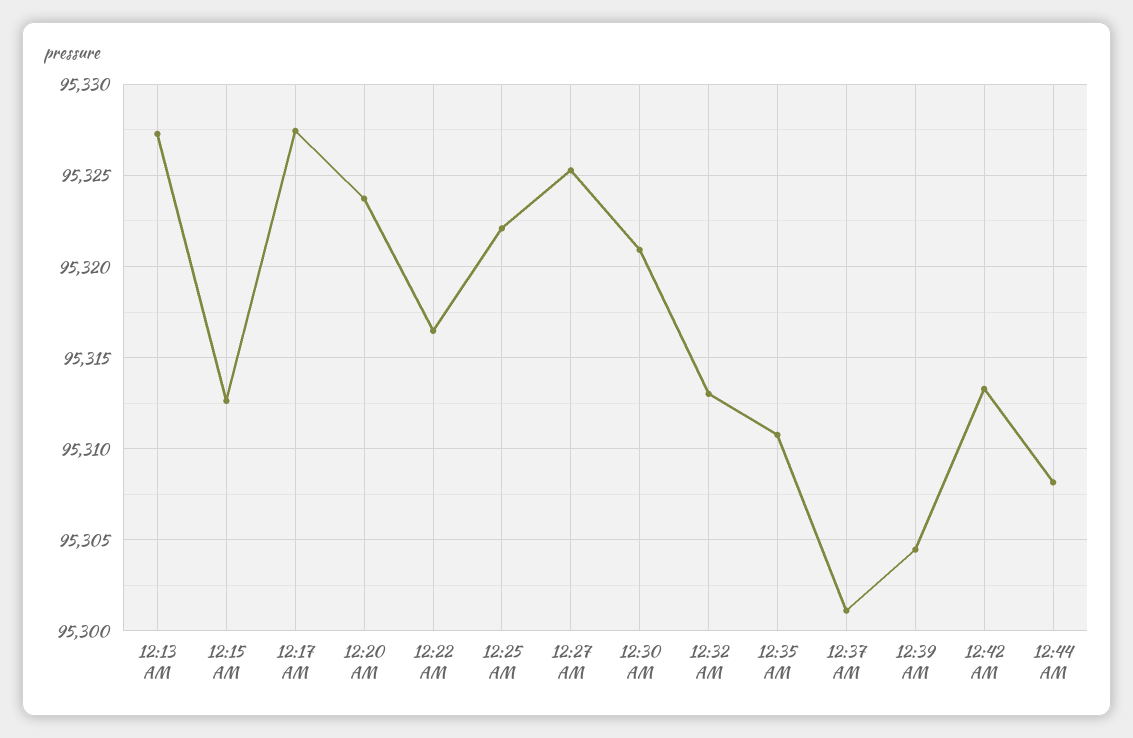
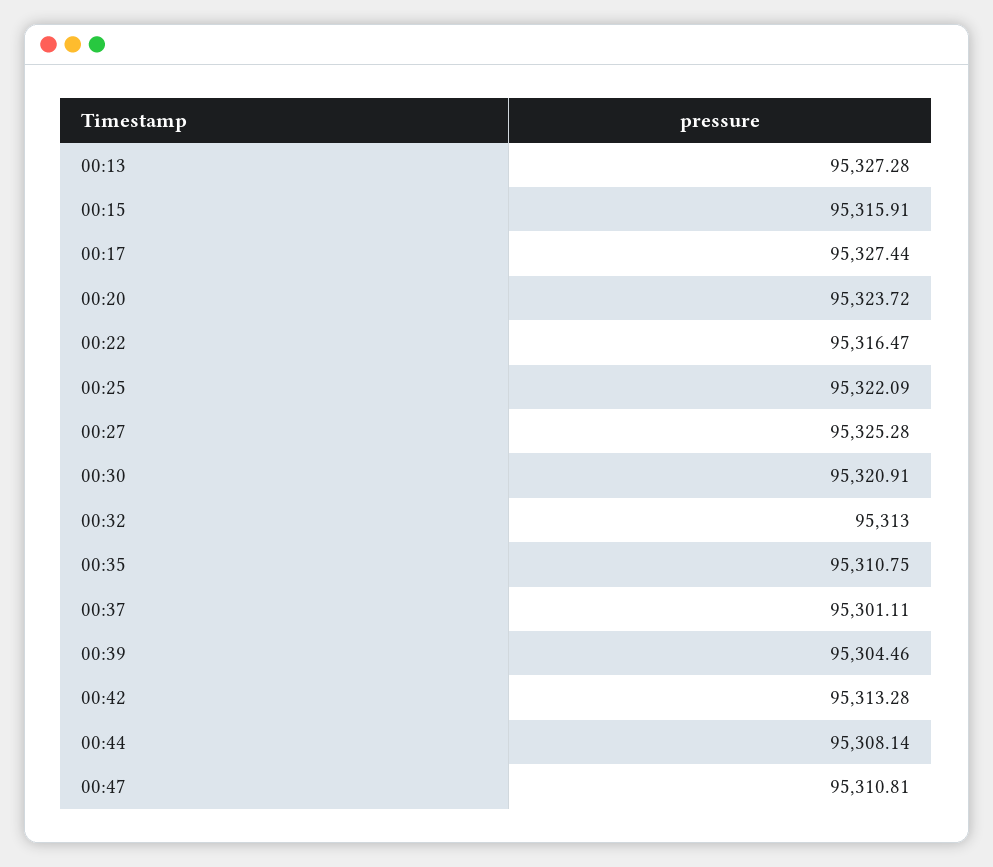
12:15 AM: 95312.5 -> 95315.91
00:47: none -> 95310.81

